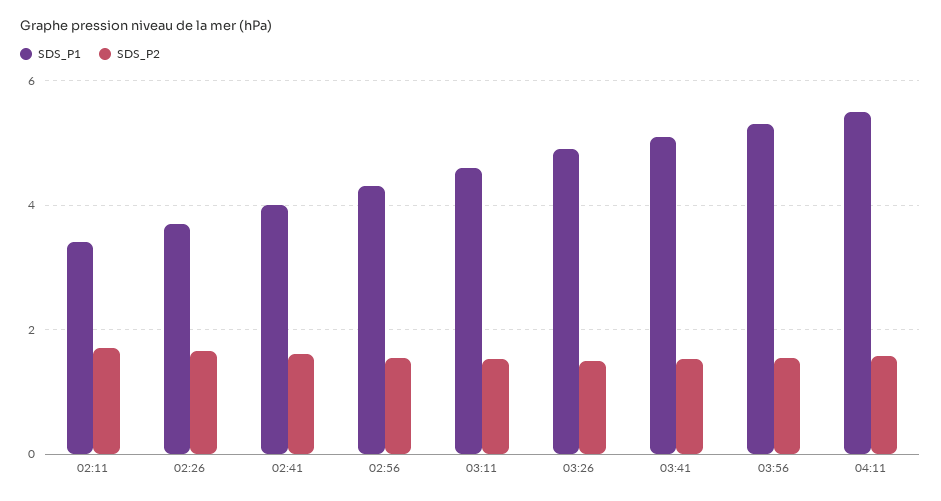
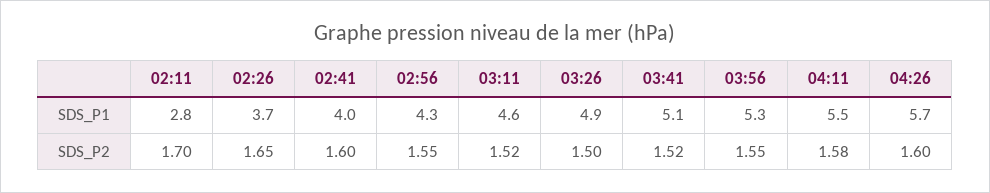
SDS_P1, 02:11: 3.4 -> 2.8
SDS_P1, 04:26: none -> 5.7
SDS_P2, 04:26: none -> 1.6

